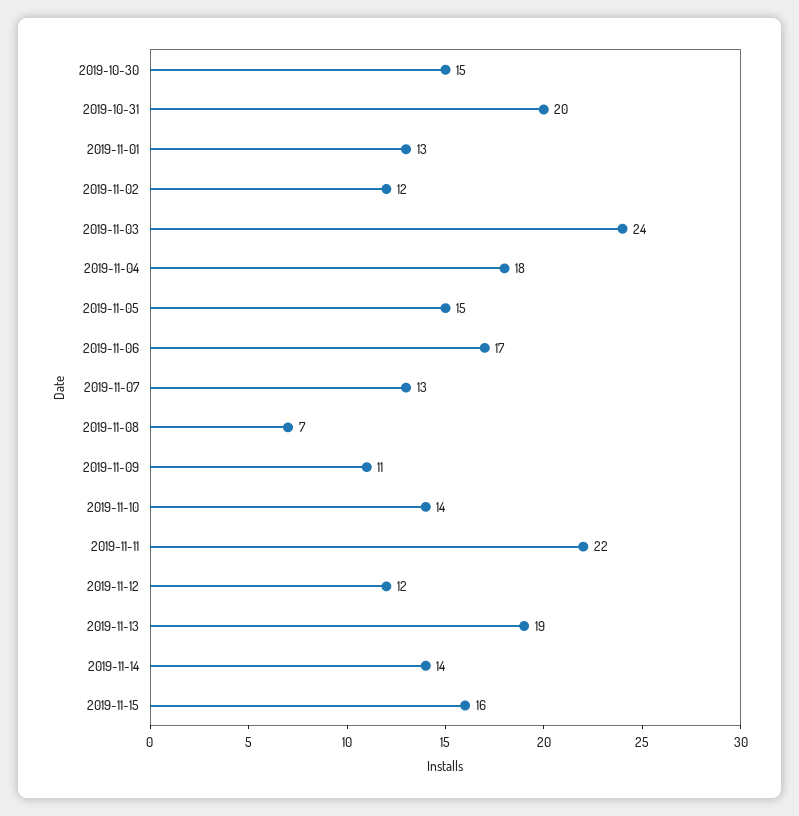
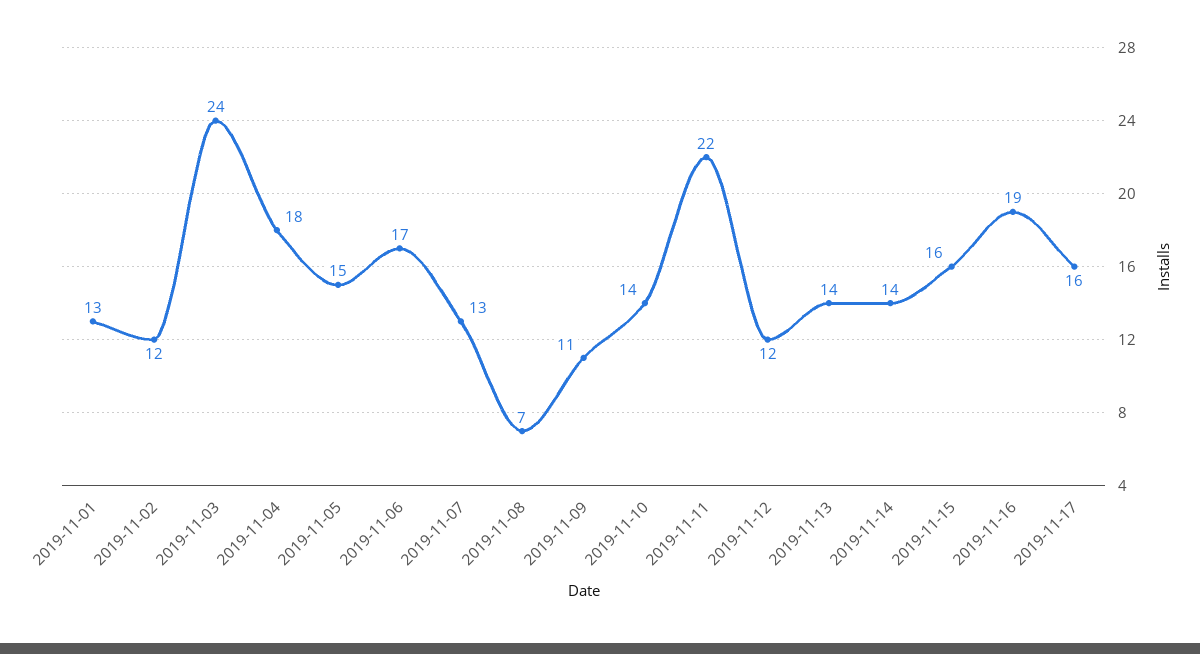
2019-10-30: 15 -> none
2019-10-31: 20 -> none
2019-11-13: 19 -> 14
2019-11-16: none -> 19
2019-11-17: none -> 16

